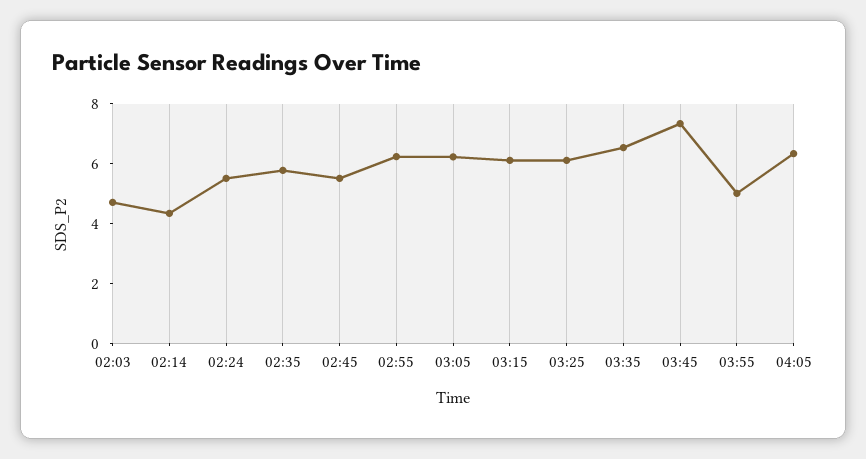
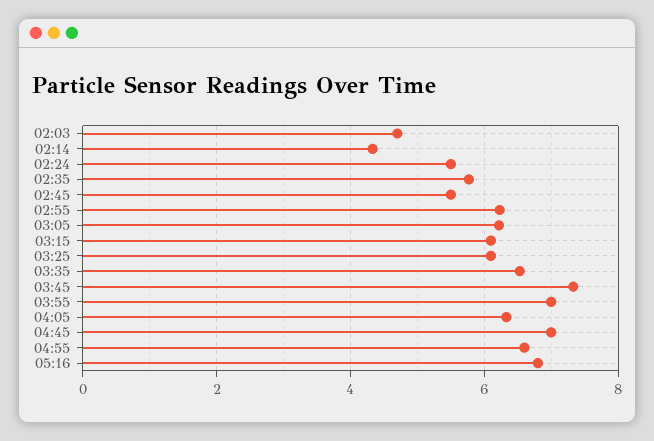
03:55: 5 -> 7
04:45: none -> 7
04:55: none -> 6.6
05:16: none -> 6.8

